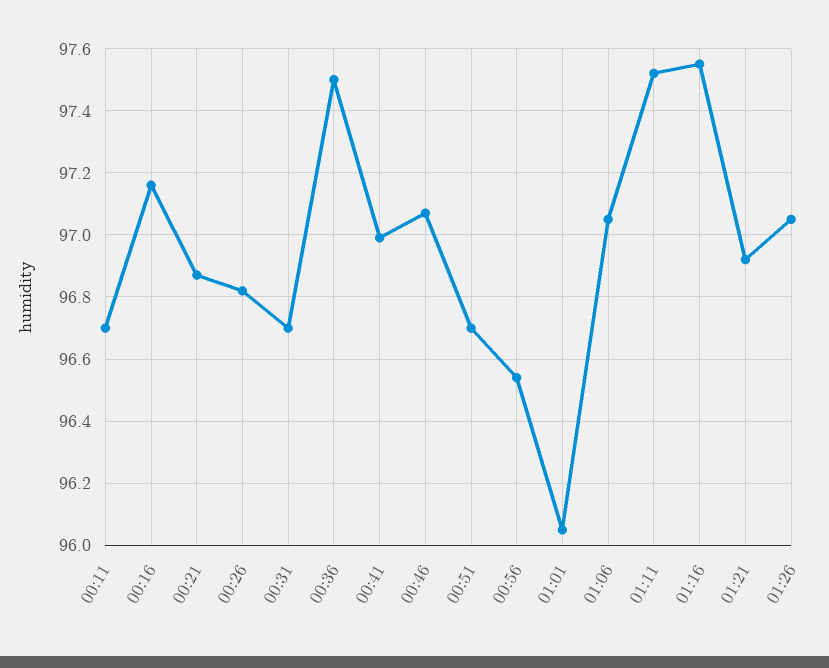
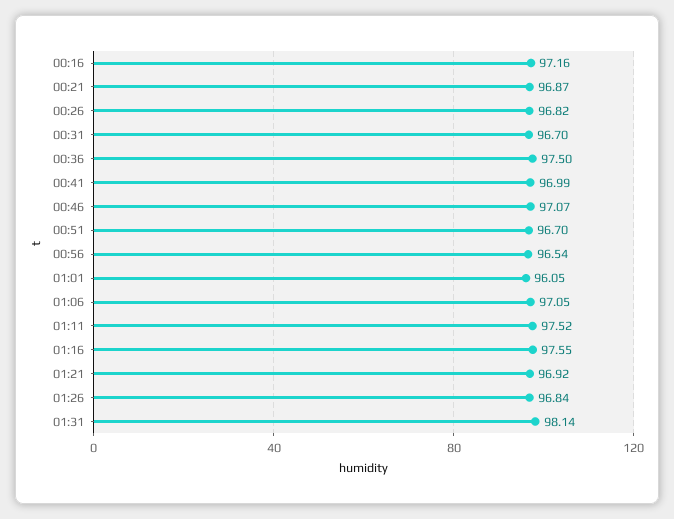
00:11: 96.7 -> none
01:26: 97.05 -> 96.84
01:31: none -> 98.14

